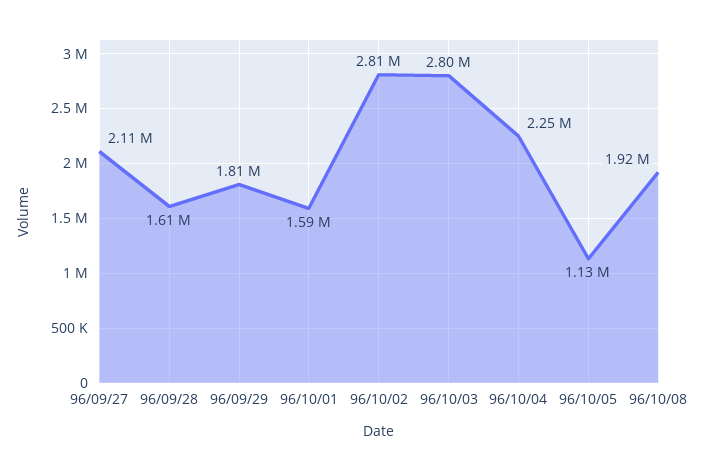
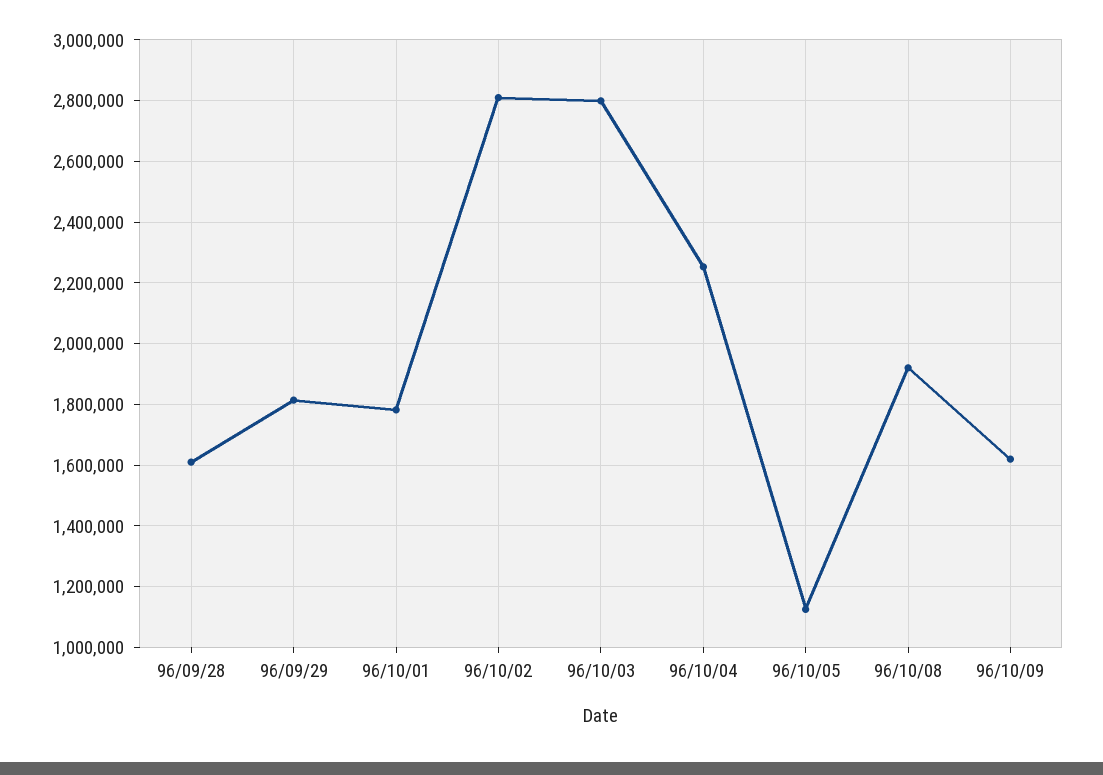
96/09/27: 2110000 -> none
96/10/01: 1590000 -> 1780000
96/10/09: none -> 1620000

